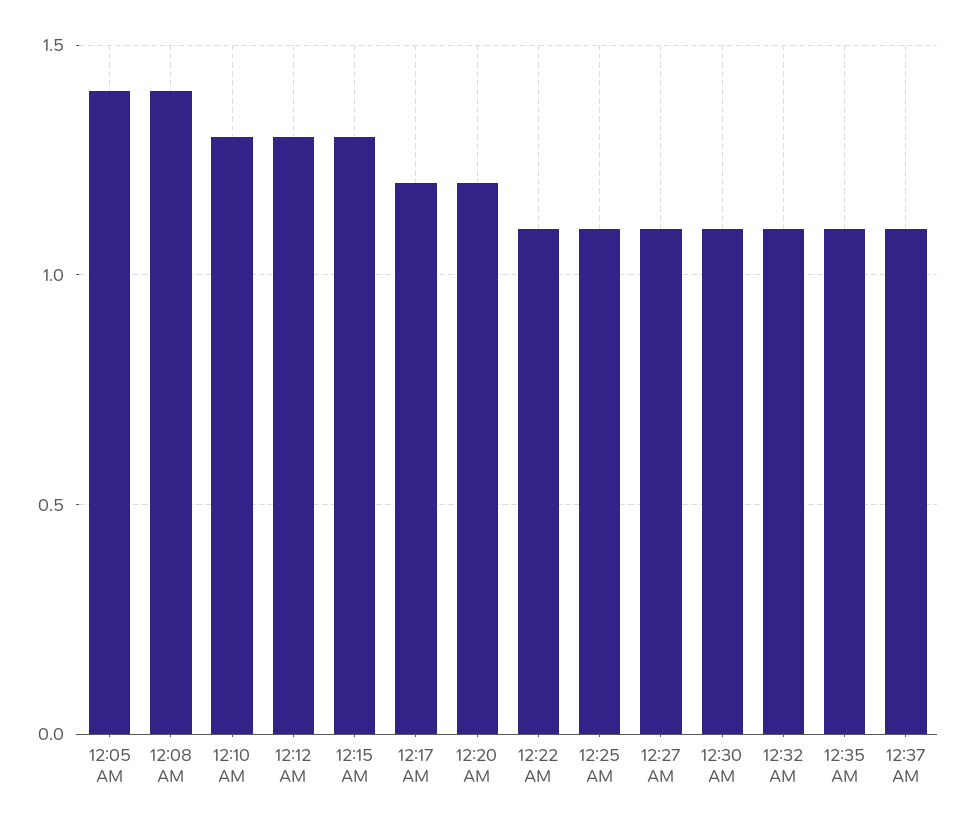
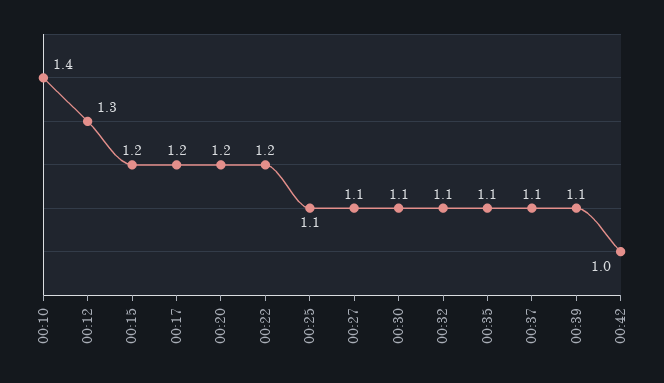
12:05 AM: 1.4 -> none
12:08 AM: 1.4 -> none
12:10 AM: 1.3 -> 1.4
12:15 AM: 1.3 -> 1.2
12:22 AM: 1.1 -> 1.2
00:39: none -> 1.1
00:42: none -> 1

